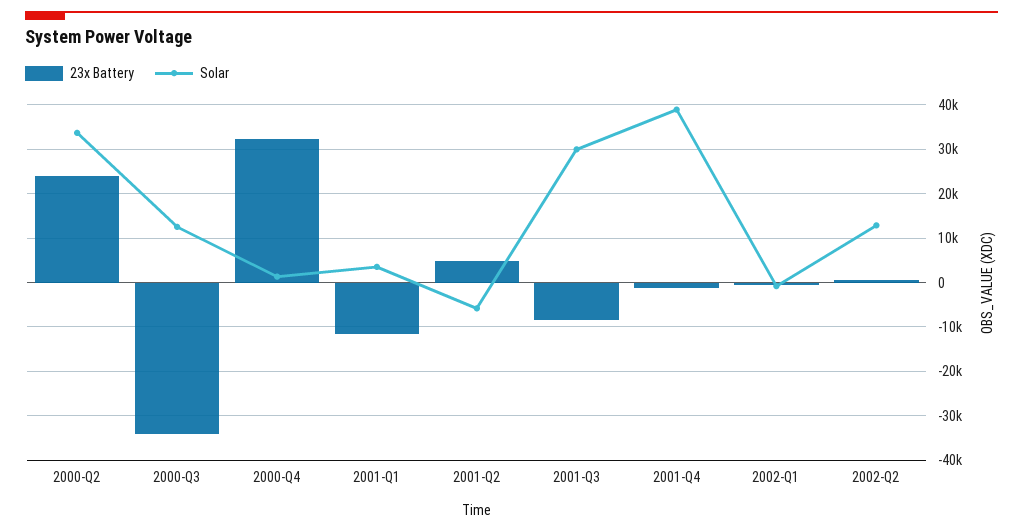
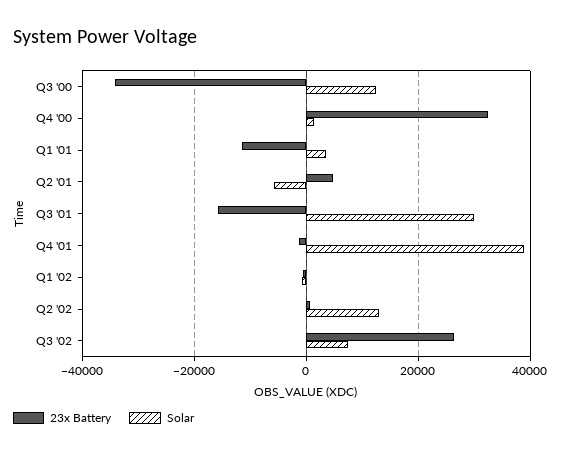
23x Battery, 2000-Q2: 24000 -> none
Solar, 2000-Q2: 34000 -> none
23x Battery, 2001-Q3: -8000 -> -16000
23x Battery, Q3 '02: none -> 26000
Solar, Q3 '02: none -> 8000

